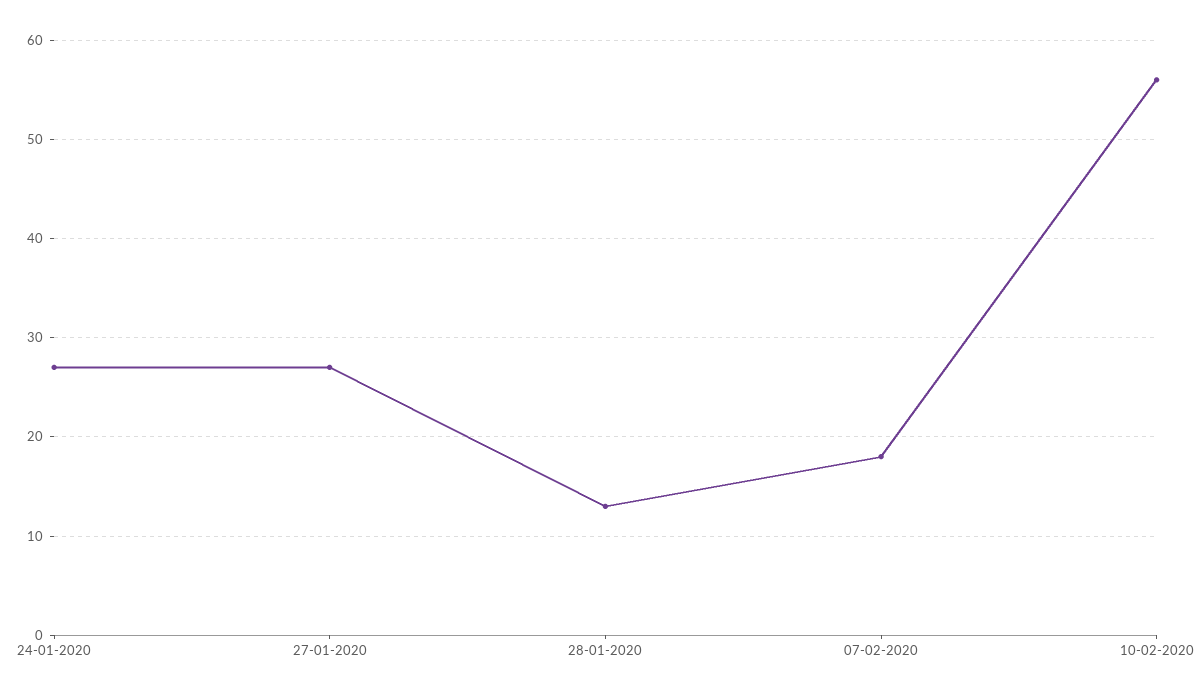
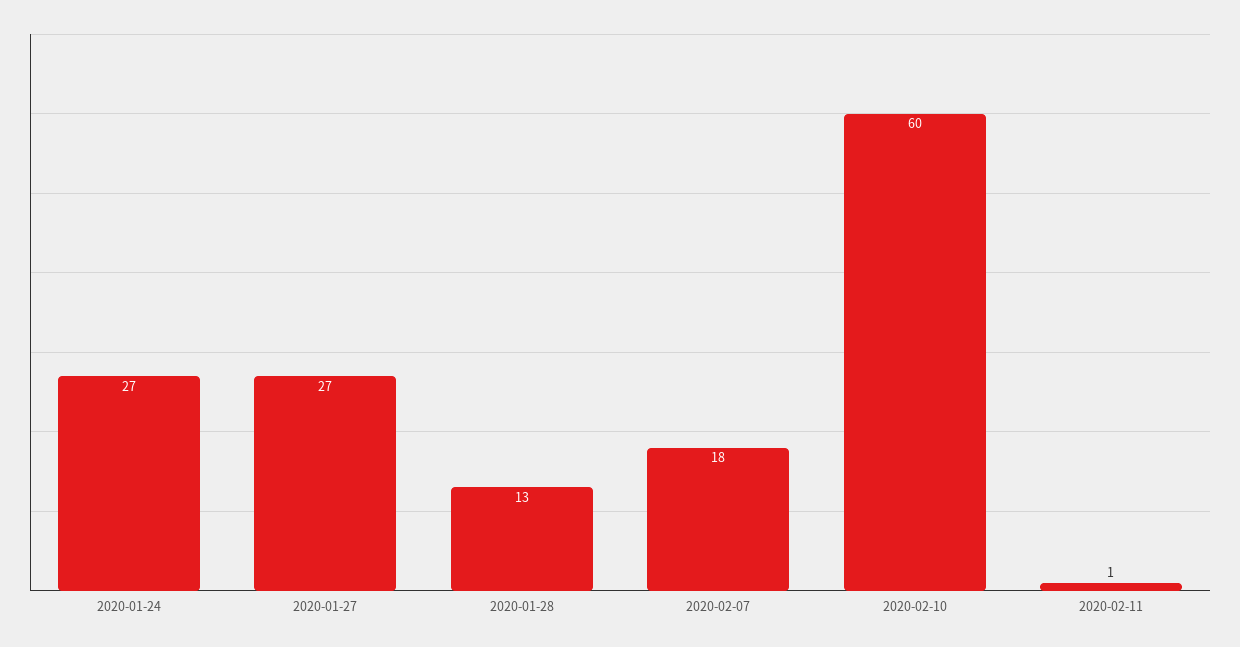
10-02-2020: 56 -> 60
2020-02-11: none -> 1

